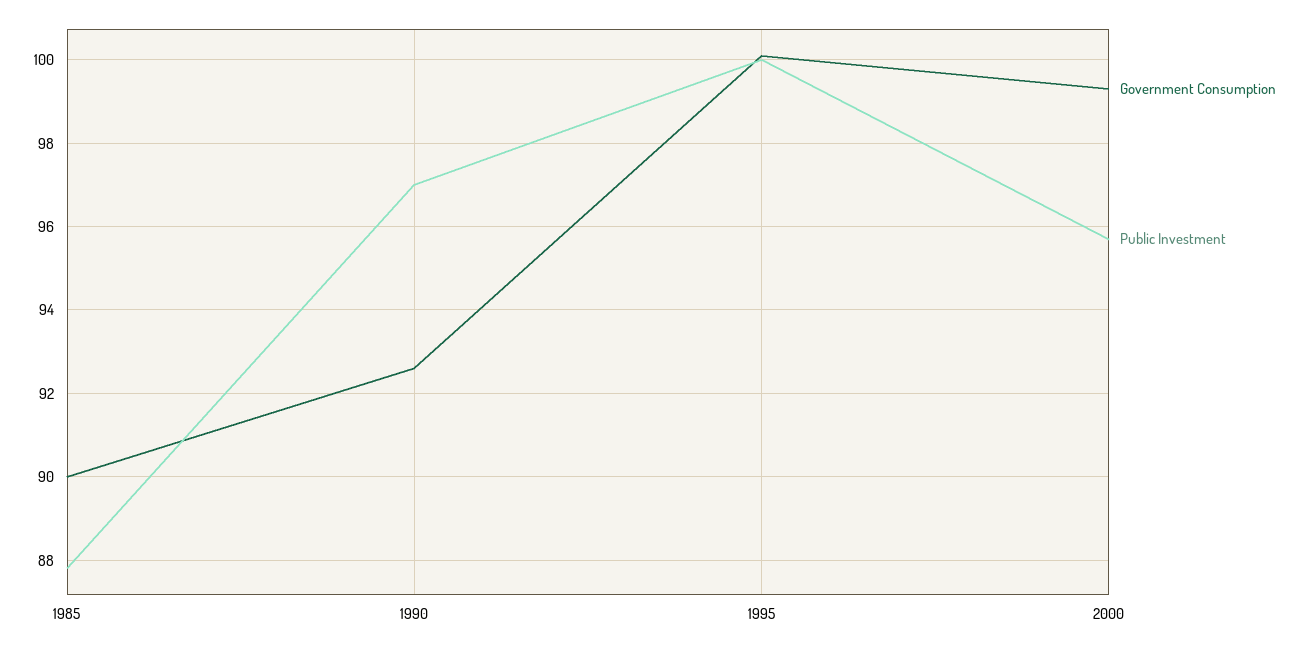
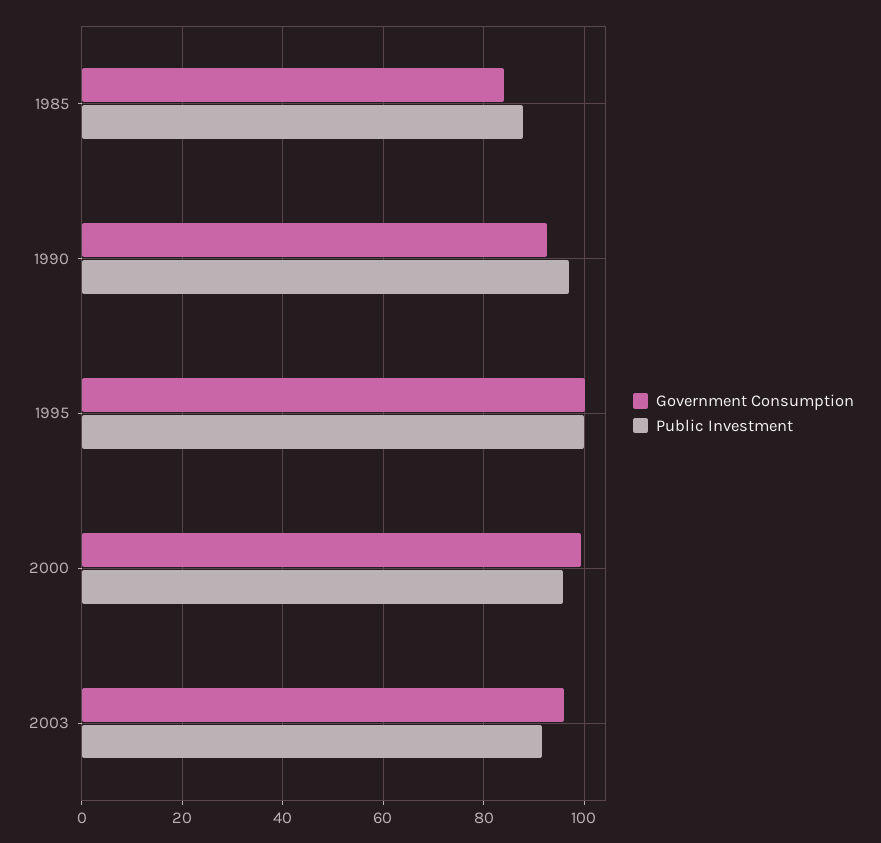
Government Consumption, 1985: 90 -> 84
Government Consumption, 2003: none -> 96
Public Investment, 2003: none -> 92

